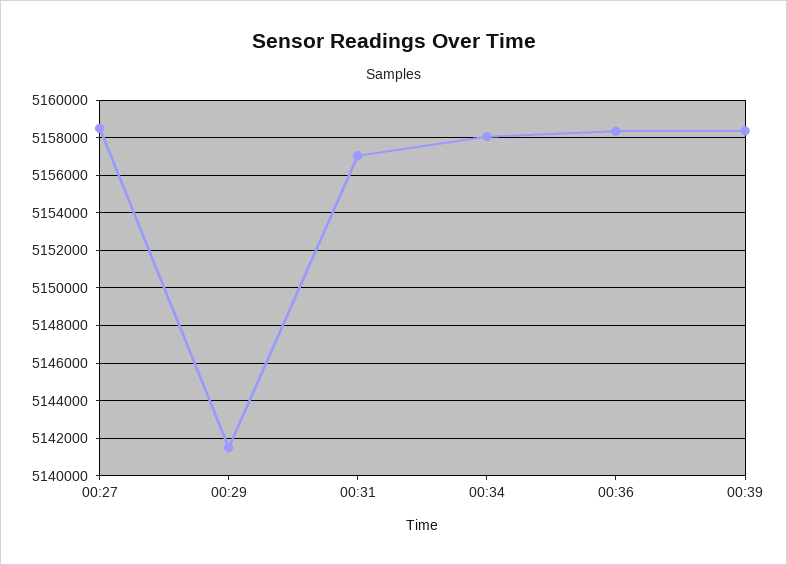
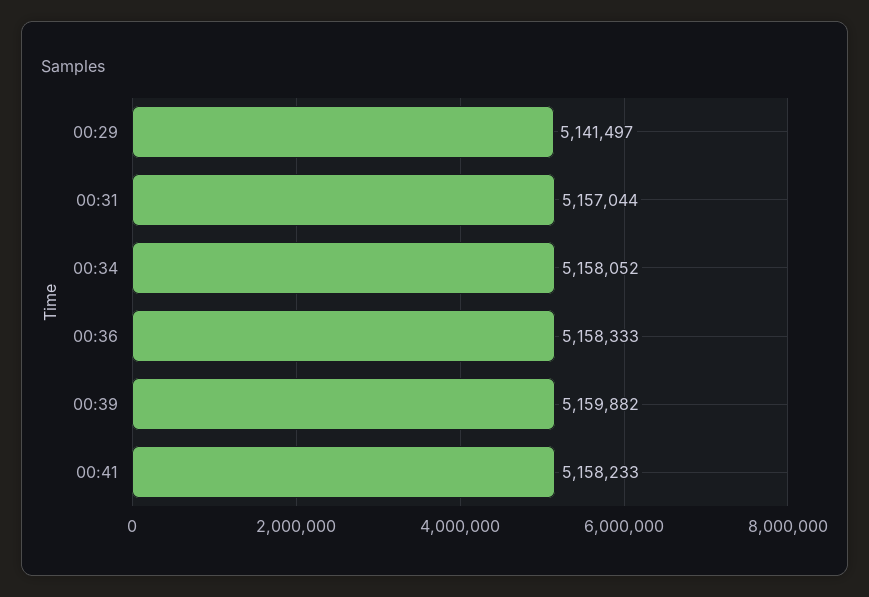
00:27: 5158500 -> none
00:39: 5158500 -> 5159882
00:41: none -> 5158233

